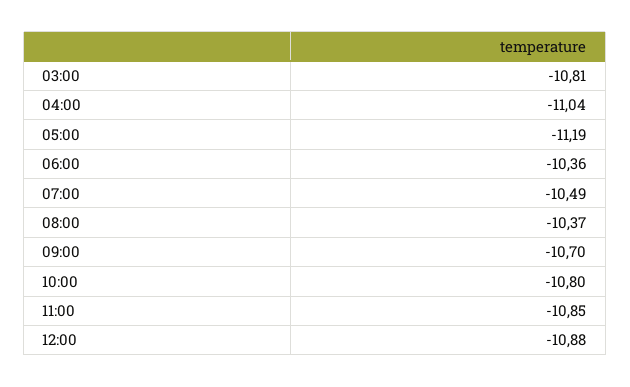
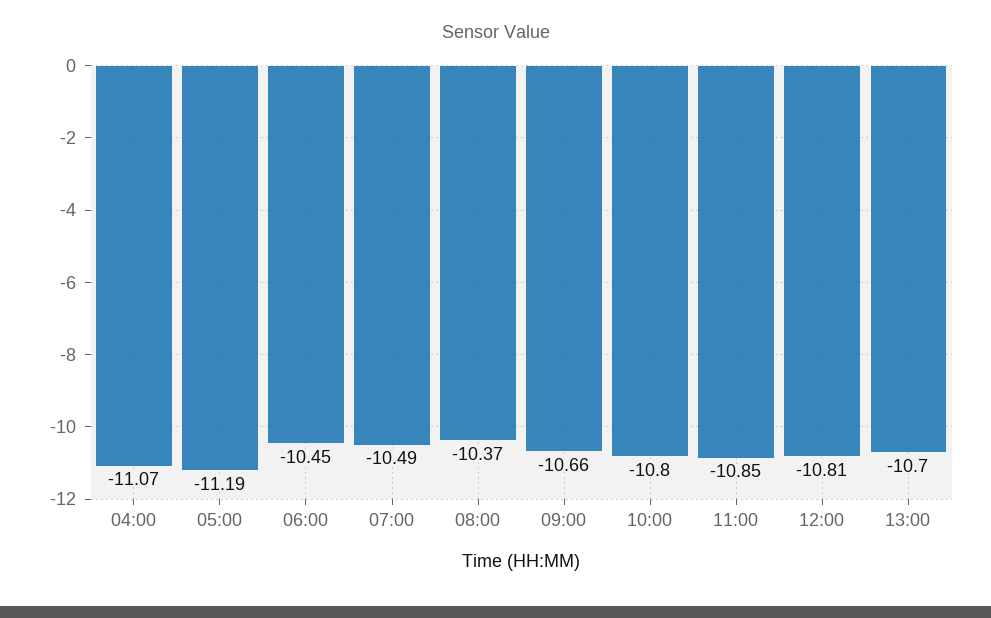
03:00: -10.81 -> none
04:00: -11.04 -> -11.07
06:00: -10.36 -> -10.45
09:00: -10.7 -> -10.66
12:00: -10.88 -> -10.81
13:00: none -> -10.7

